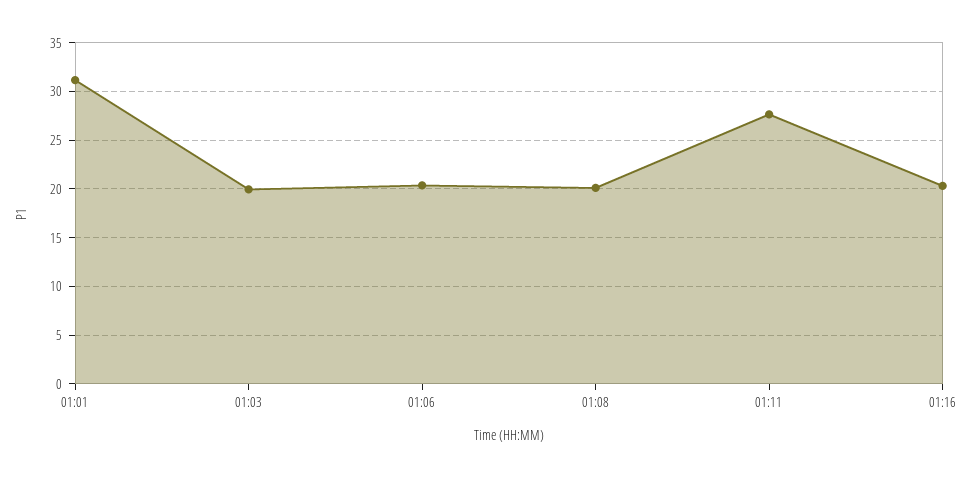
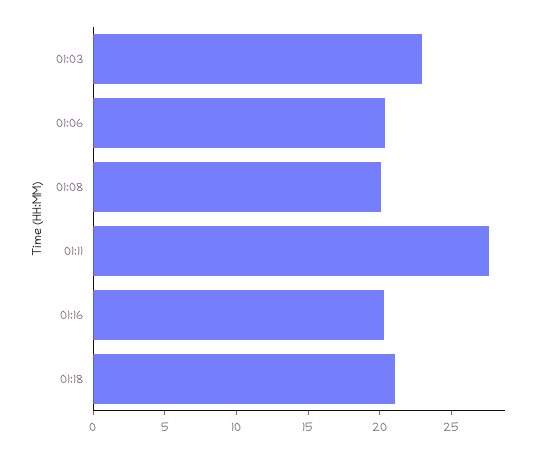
01:01: 31 -> none
01:03: 20 -> 23
01:18: none -> 21

